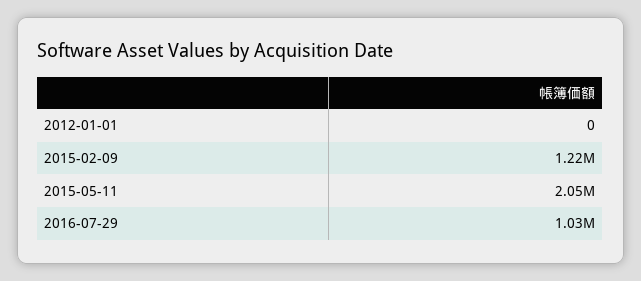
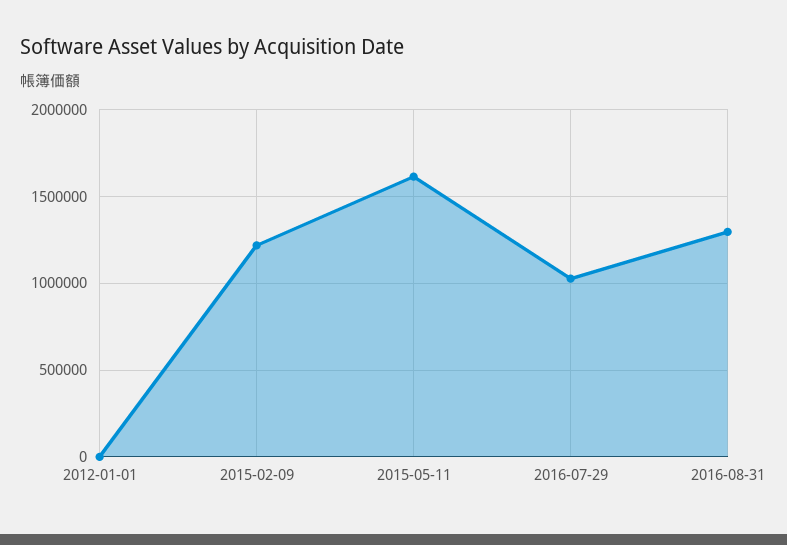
2015-05-11: 2050000 -> 1600000
2016-08-31: none -> 1300000

